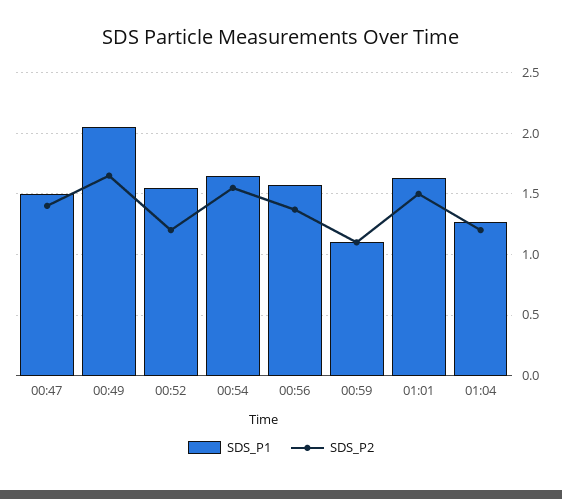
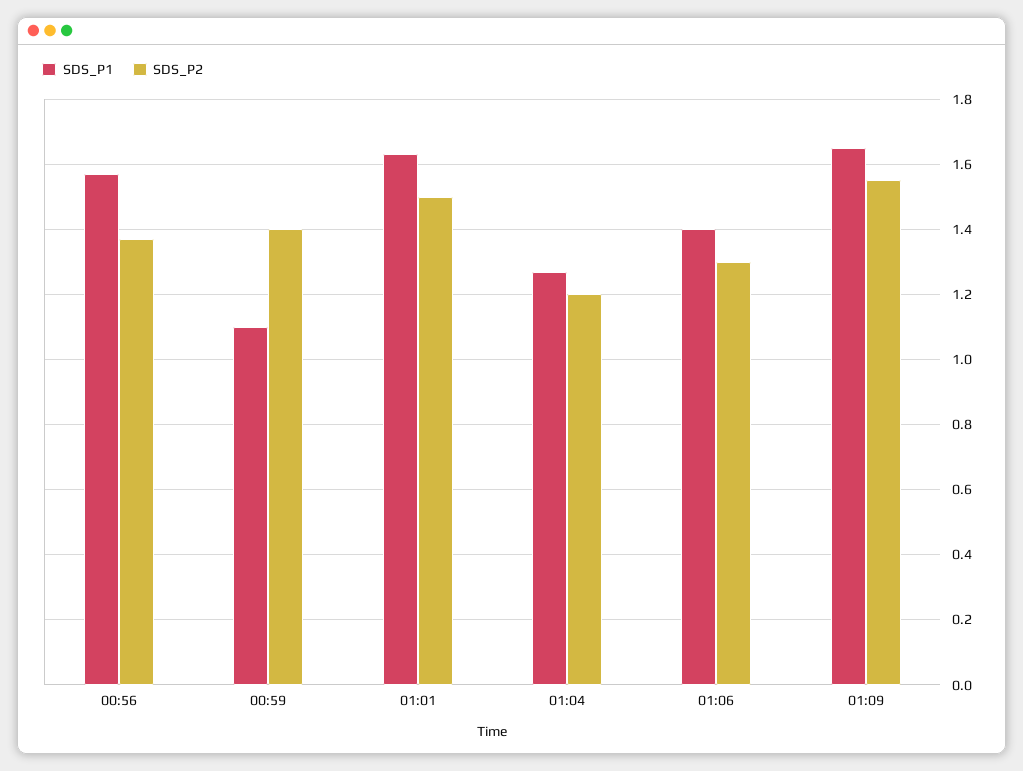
SDS_P1, 00:47: 1.5 -> none
SDS_P2, 00:47: 1.4 -> none
SDS_P1, 00:49: 2.05 -> none
SDS_P2, 00:49: 1.65 -> none
SDS_P1, 00:52: 1.55 -> none
SDS_P2, 00:52: 1.2 -> none
SDS_P1, 00:54: 1.65 -> none
SDS_P2, 00:54: 1.55 -> none
SDS_P2, 00:59: 1.1 -> 1.4
SDS_P1, 01:06: none -> 1.4
SDS_P2, 01:06: none -> 1.3
SDS_P1, 01:09: none -> 1.65
SDS_P2, 01:09: none -> 1.55

